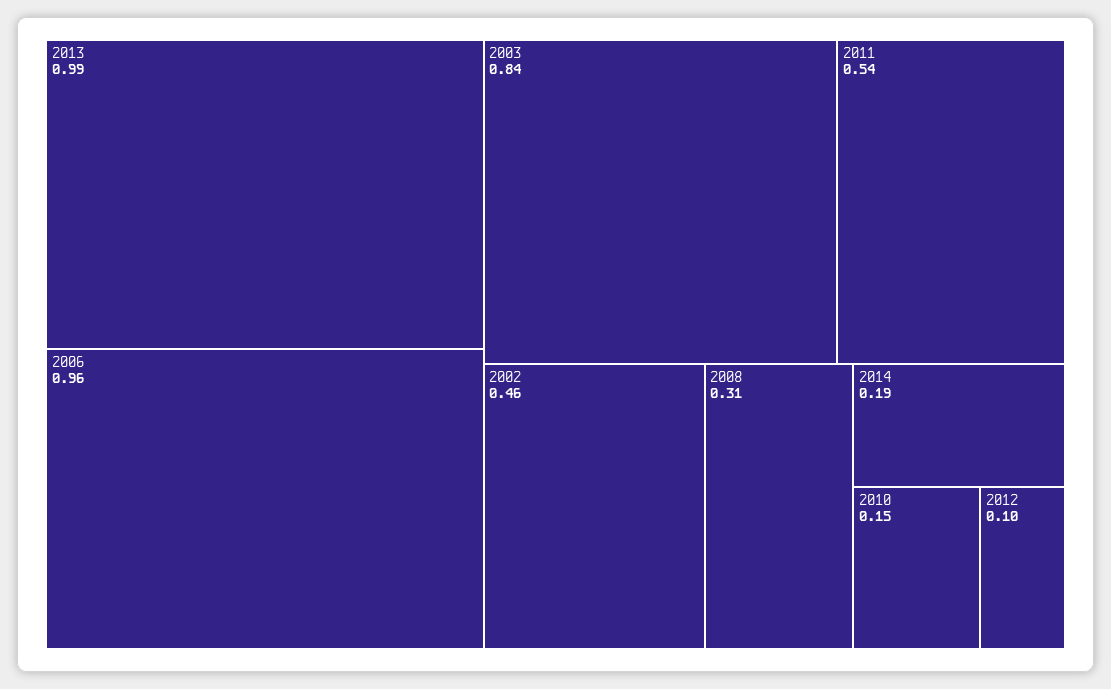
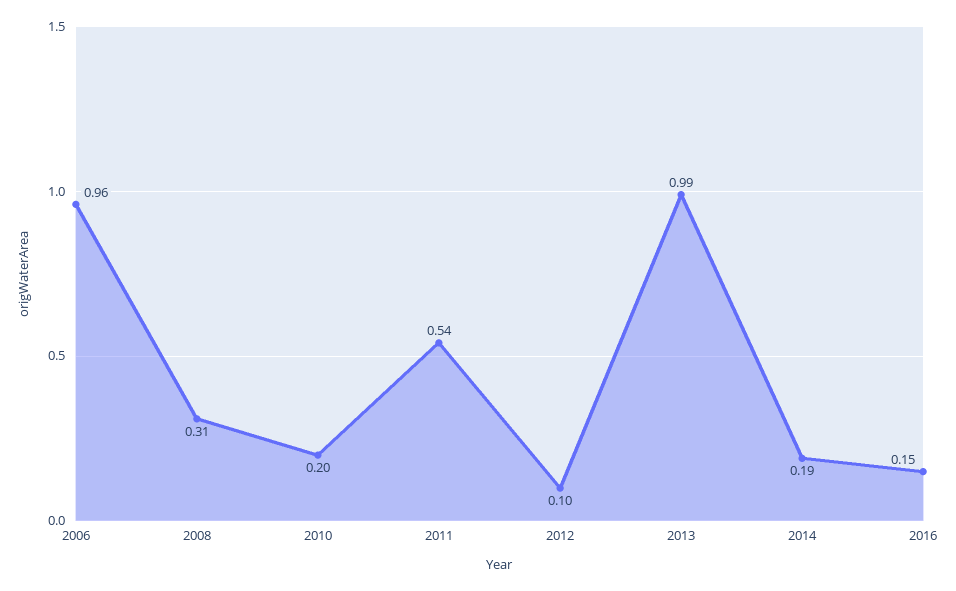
2003: 0.84 -> none
2002: 0.46 -> none
2010: 0.15 -> 0.2
2016: none -> 0.15

